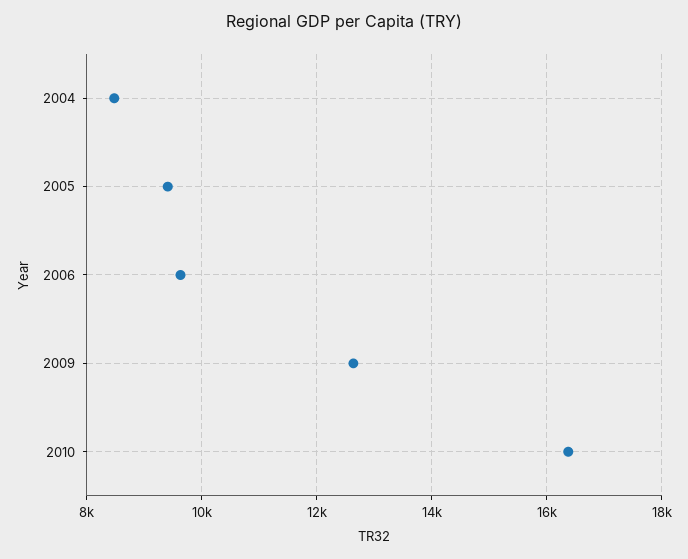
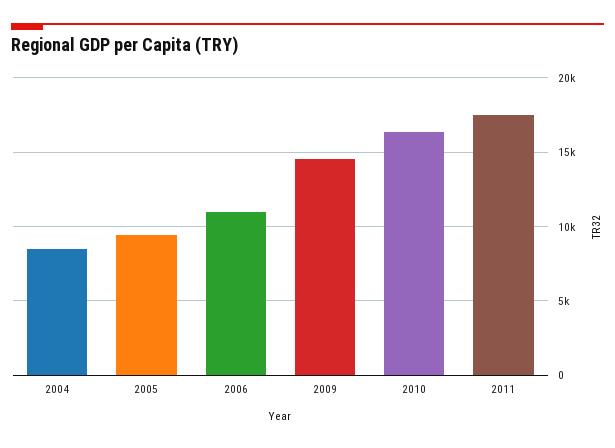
2006: 9600 -> 11000
2009: 12600 -> 14500
2011: none -> 17500

